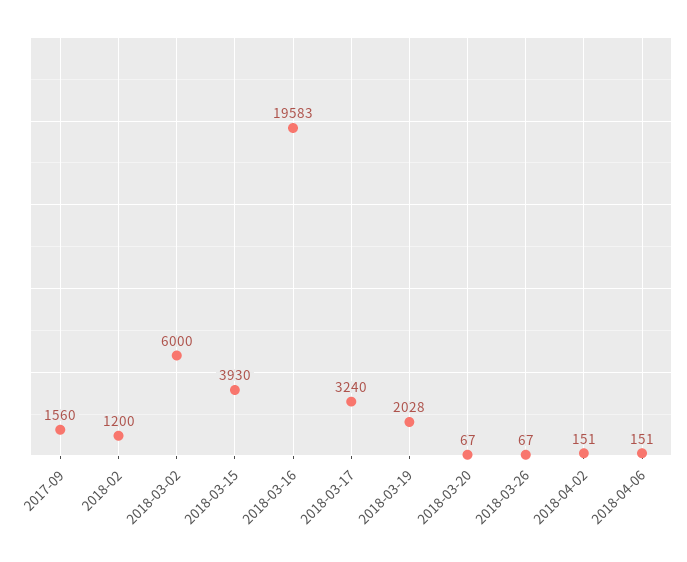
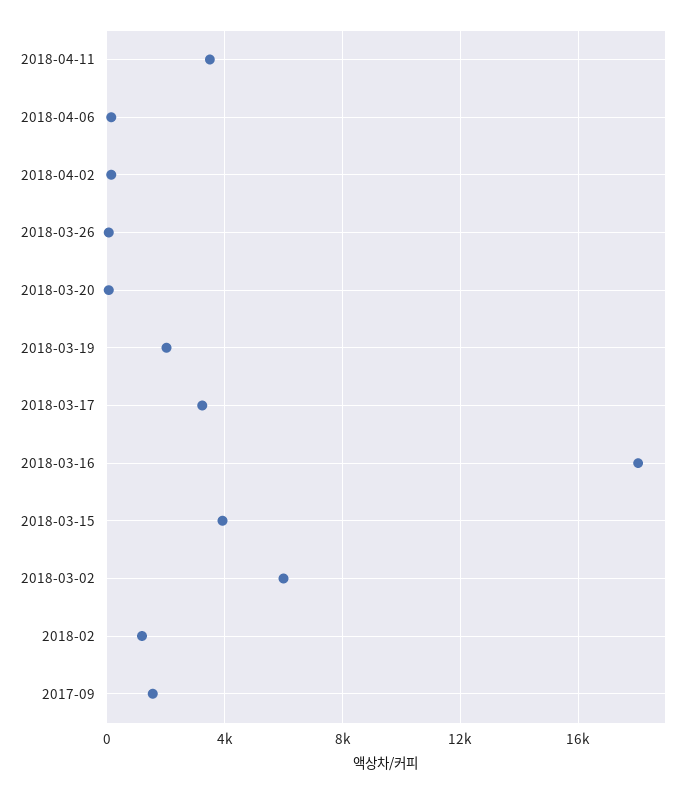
2018-03-16: 19583 -> 18000
2018-04-11: none -> 3500

